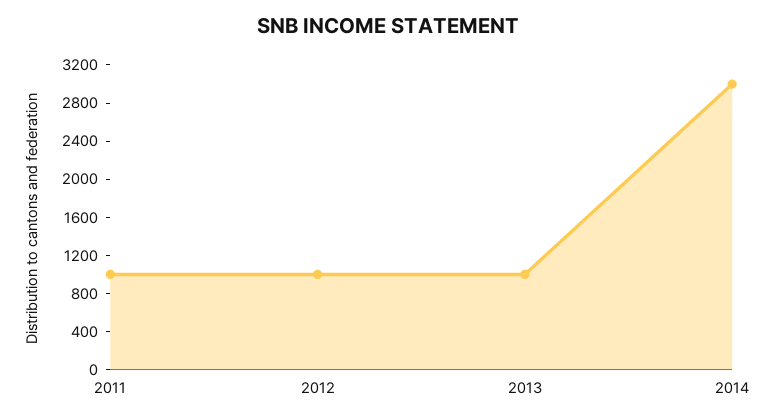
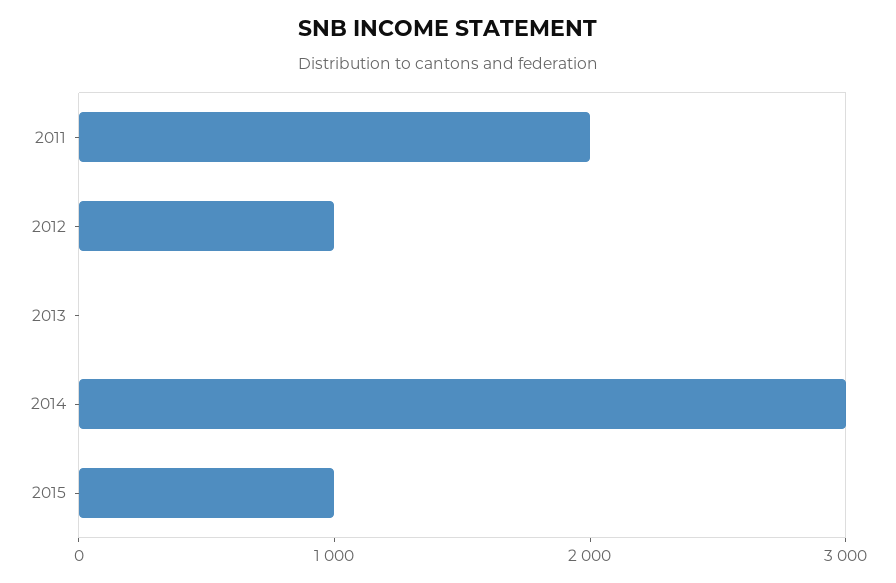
2011: 1000 -> 2000
2013: 1000 -> 0
2015: none -> 1000

